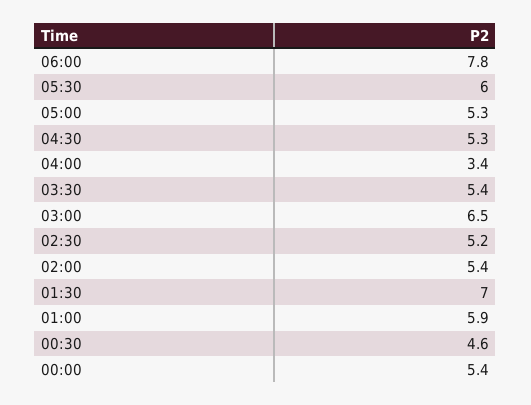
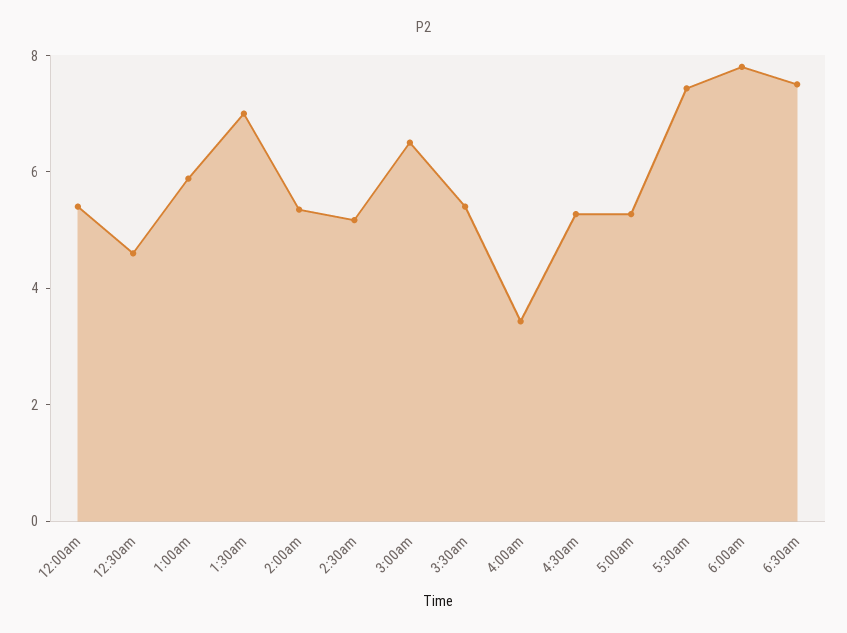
05:30: 6 -> 7.5
6:30am: none -> 7.5

